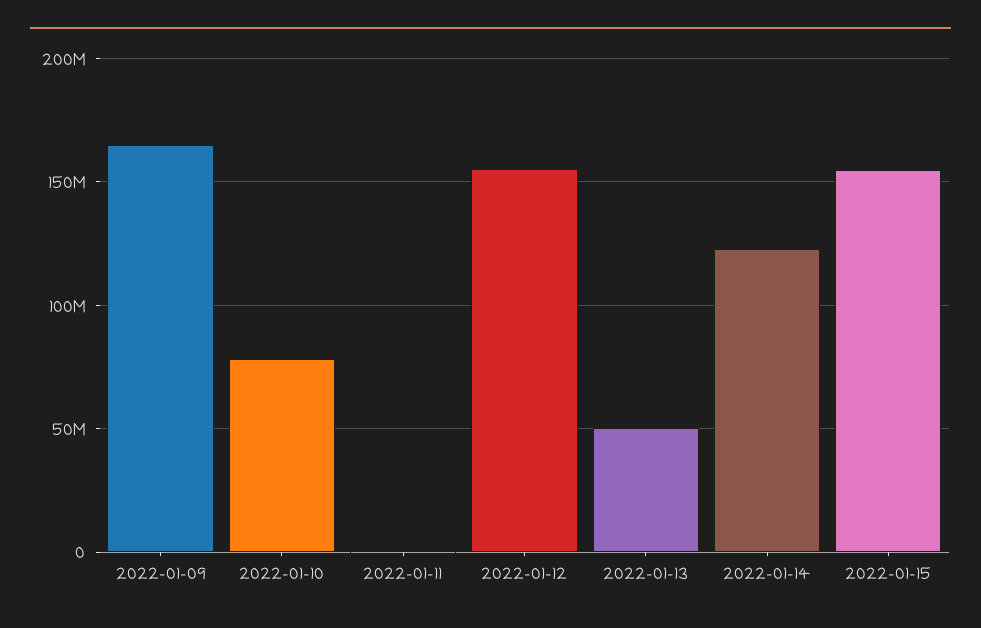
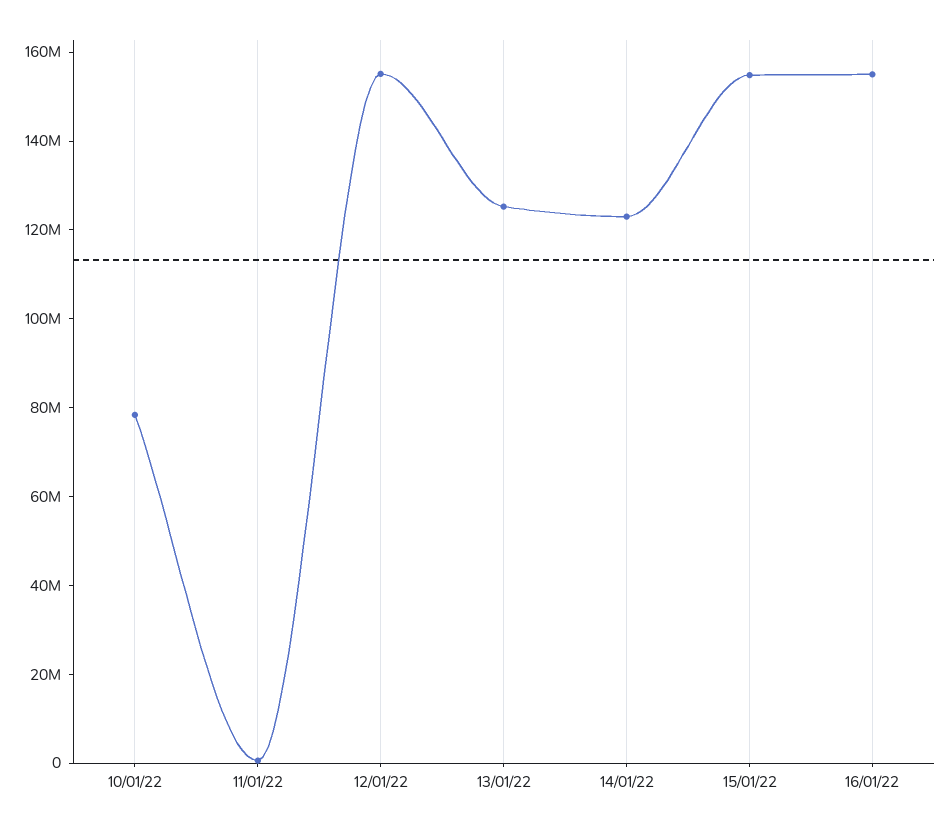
2022-01-09: 165000000 -> none
2022-01-13: 50000000 -> 125000000
16/01/22: none -> 155000000

